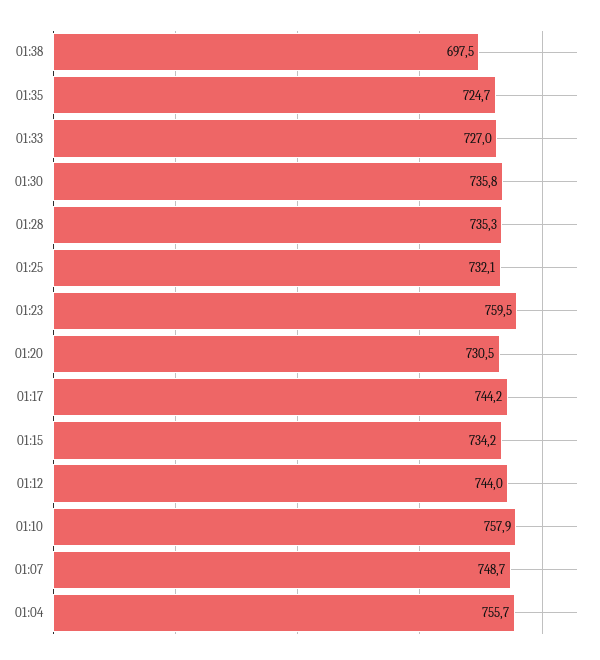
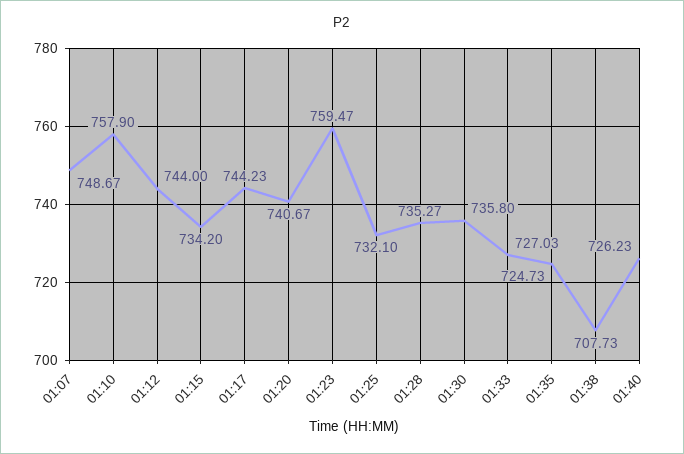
01:38: 697.5 -> 707.73
01:20: 730.5 -> 740.67
01:04: 755.7 -> none
01:40: none -> 726.23

